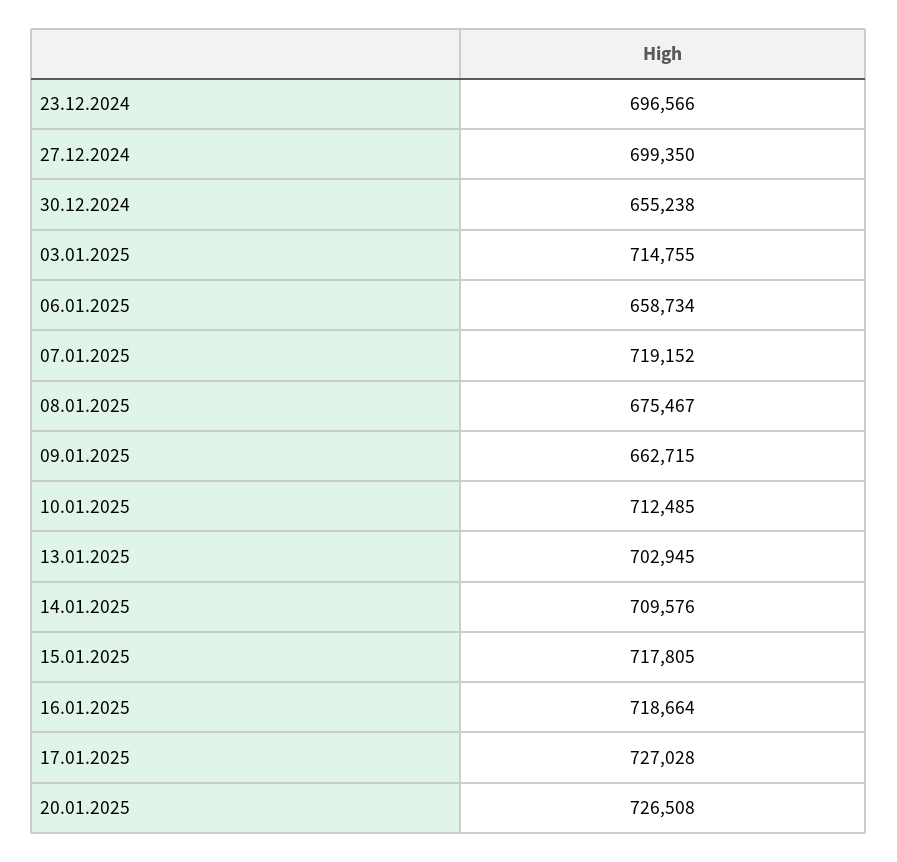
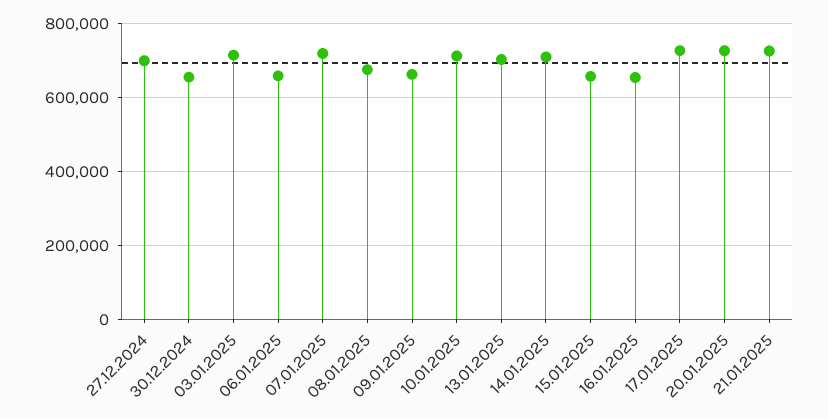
23.12.2024: 696566 -> none
15.01.2025: 717805 -> 660000
16.01.2025: 718664 -> 660000
21.01.2025: none -> 720000

